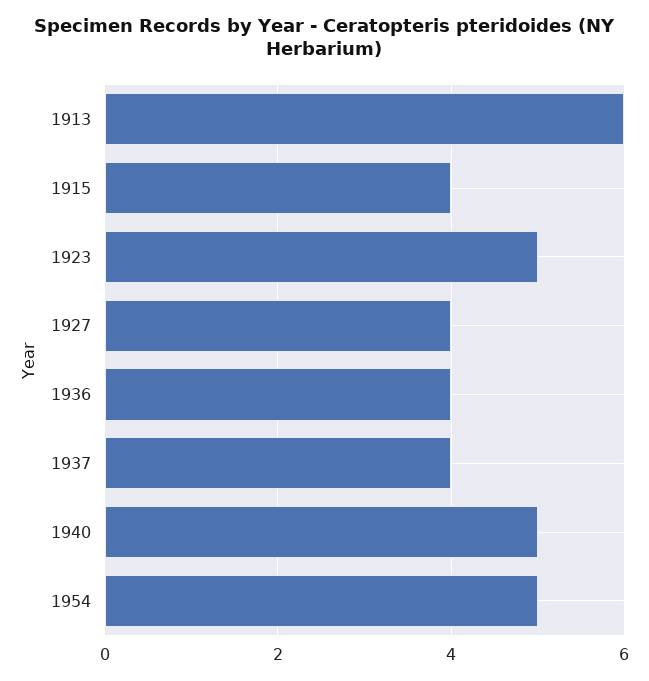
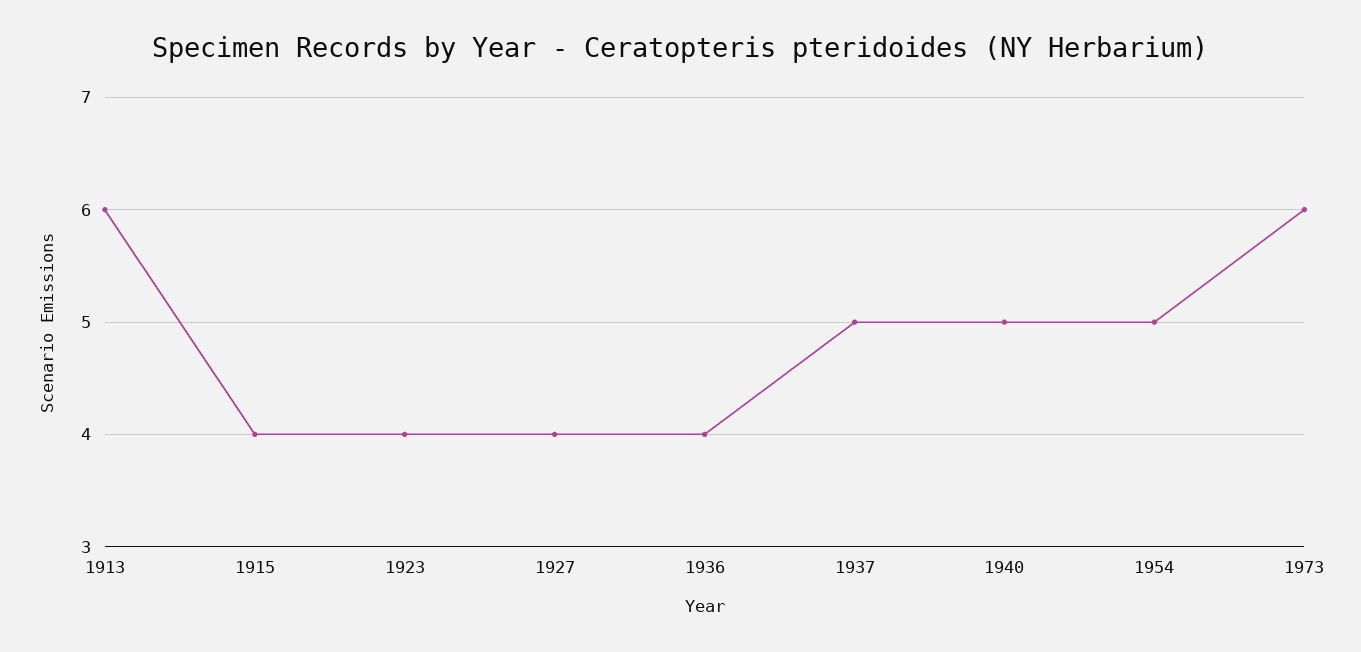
1923: 5 -> 4
1937: 4 -> 5
1973: none -> 6

